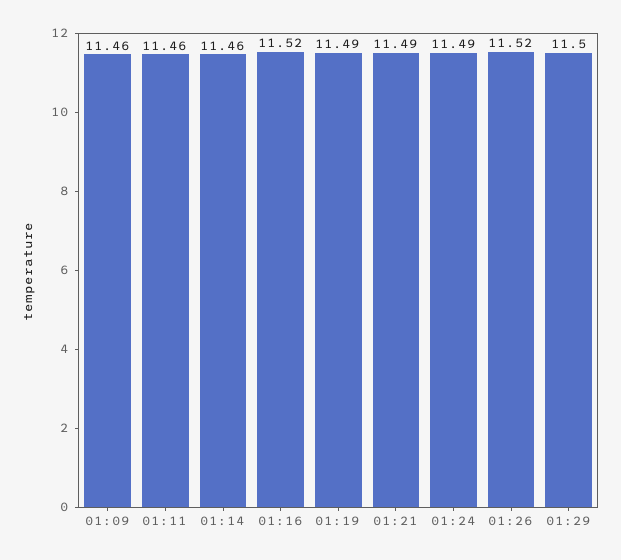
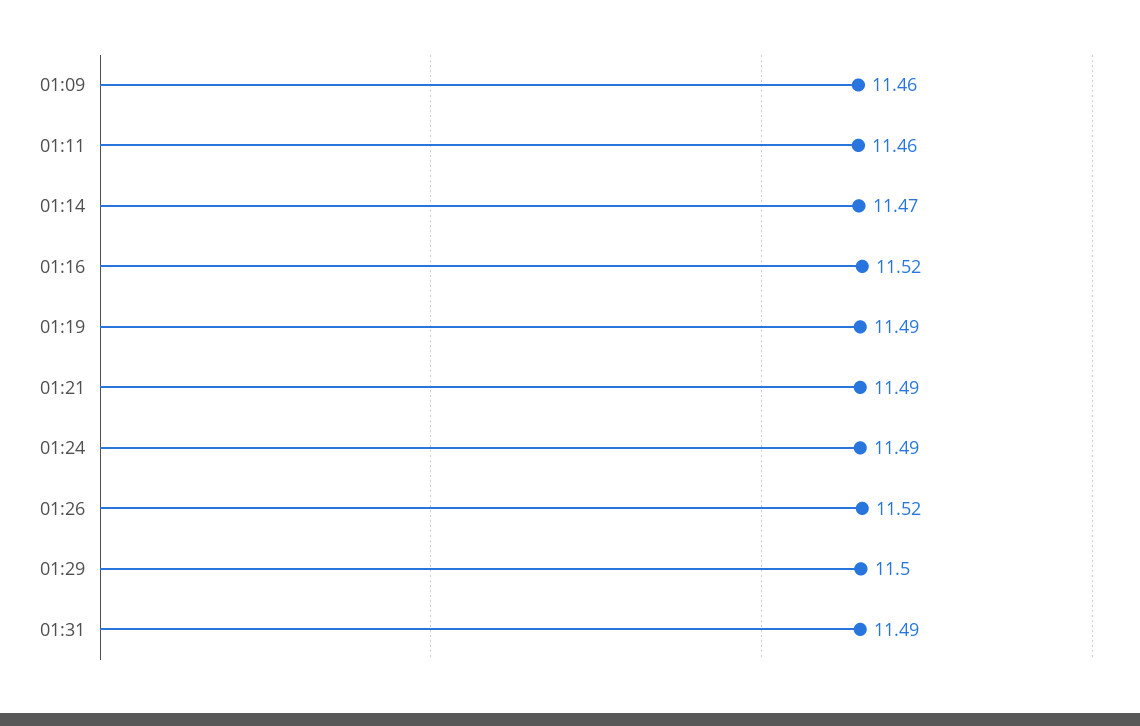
01:14: 11.46 -> 11.47
01:31: none -> 11.49

